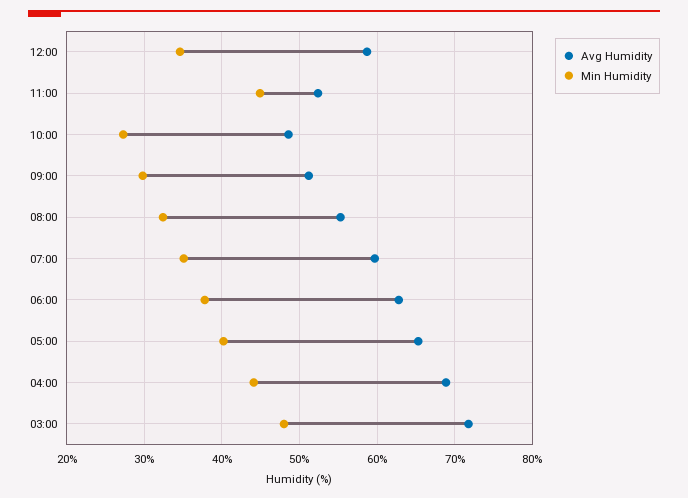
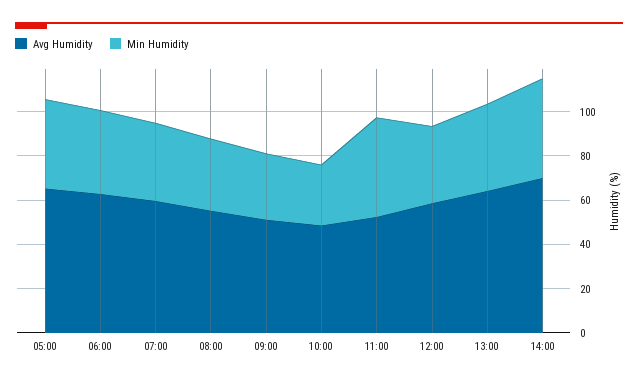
Avg Humidity, 04:00: 69 -> none
Min Humidity, 04:00: 44 -> none
Avg Humidity, 03:00: 72 -> none
Min Humidity, 03:00: 48 -> none
Avg Humidity, 13:00: none -> 65
Min Humidity, 13:00: none -> 40
Avg Humidity, 14:00: none -> 70
Min Humidity, 14:00: none -> 45

